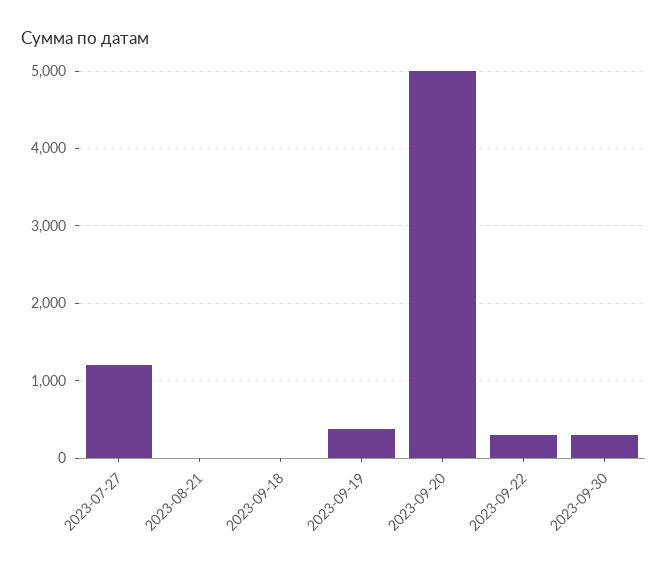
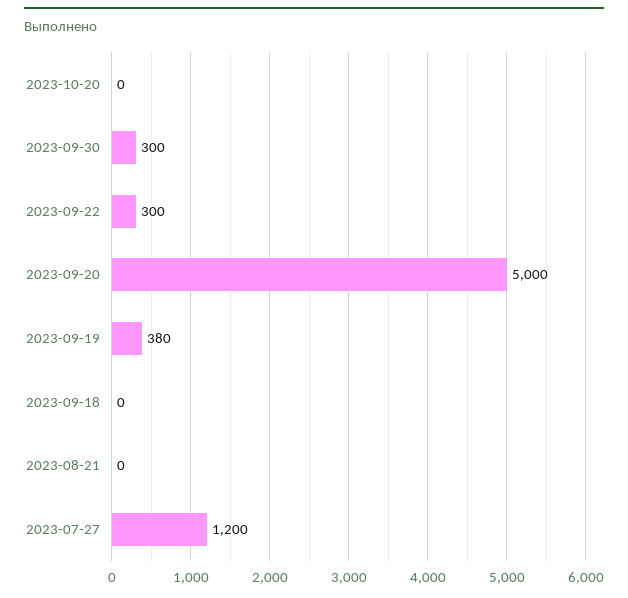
2023-10-20: none -> 0

